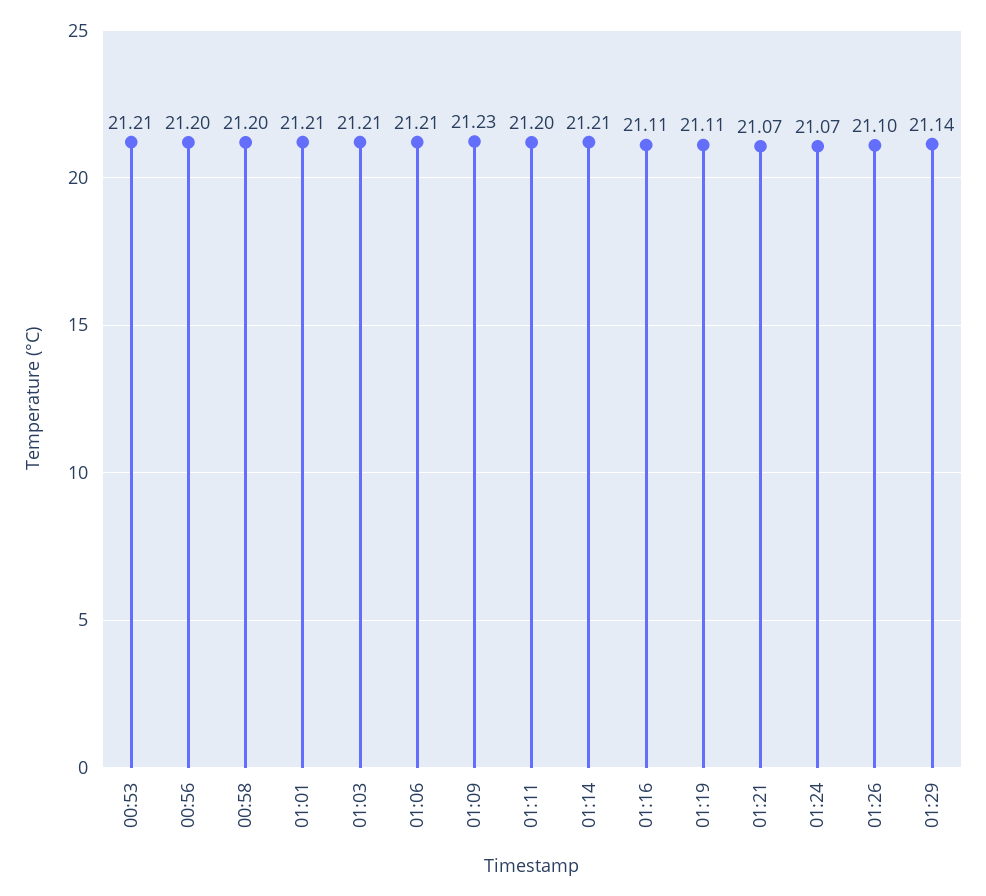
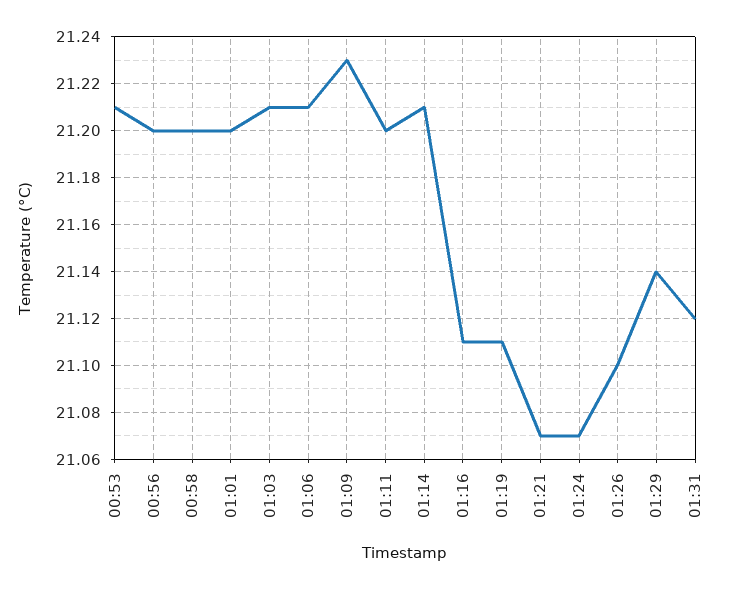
01:01: 21.21 -> 21.2
01:31: none -> 21.12

